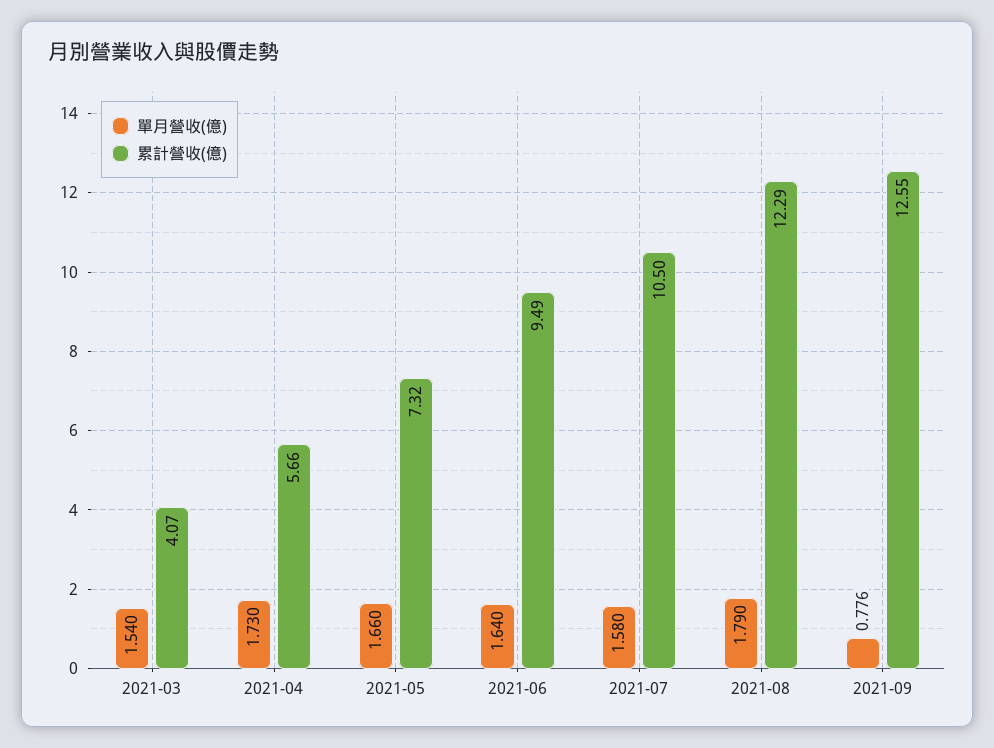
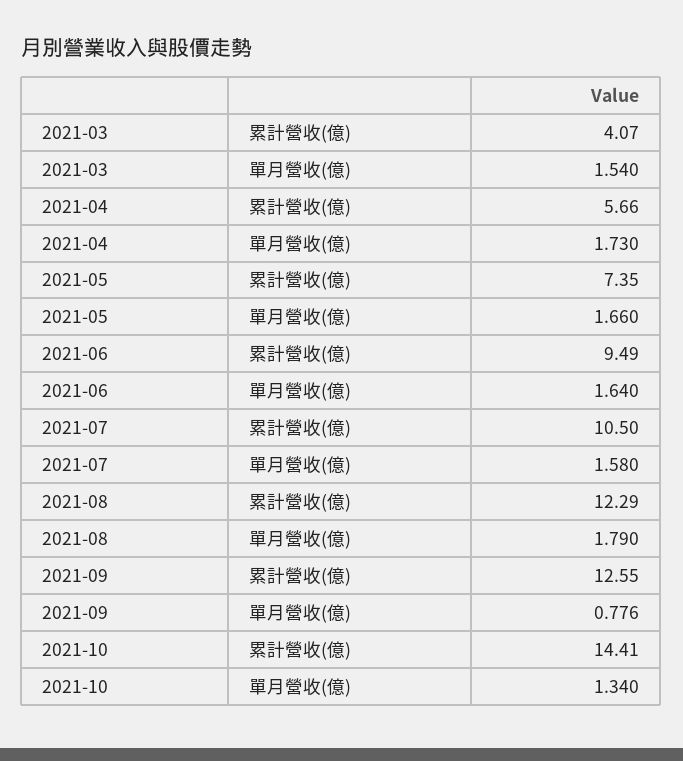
累計營收(億), 2021-05: 7.32 -> 7.35
累計營收(億), 2021-10: none -> 14.41
單月營收(億), 2021-10: none -> 1.34

